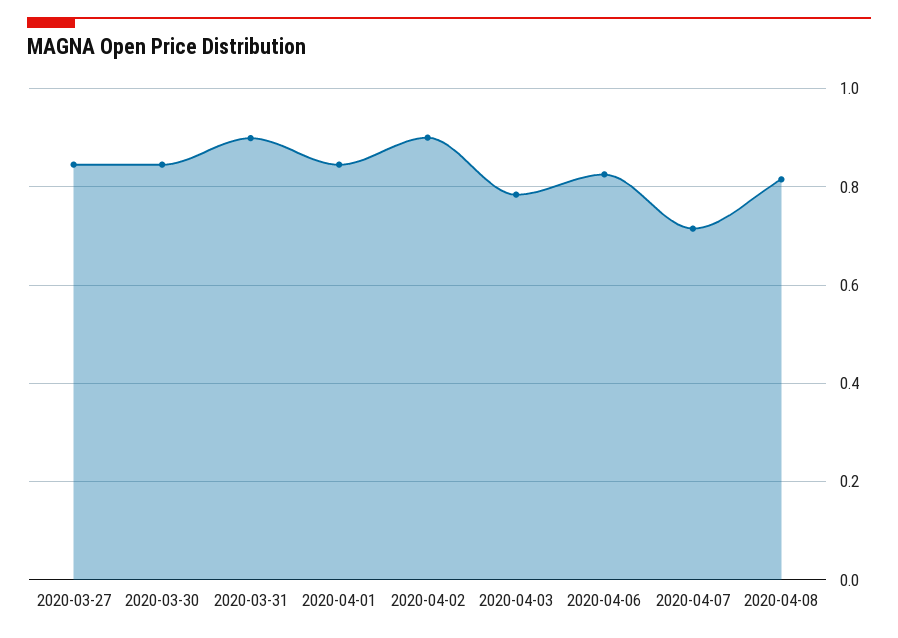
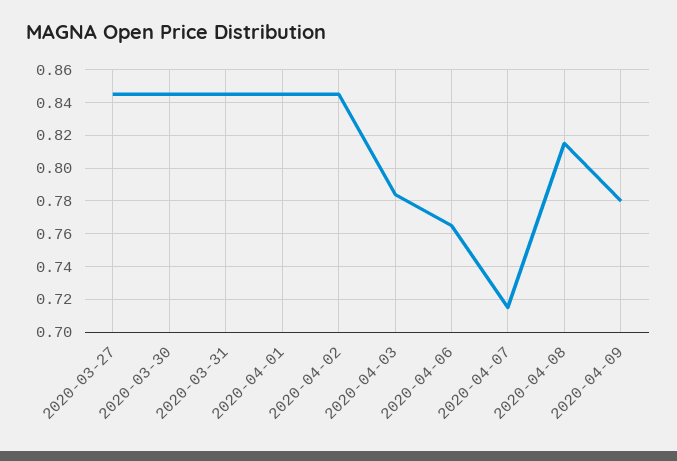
2020-03-31: 0.9 -> 0.845
2020-04-02: 0.9 -> 0.845
2020-04-06: 0.82 -> 0.765
2020-04-09: none -> 0.78

